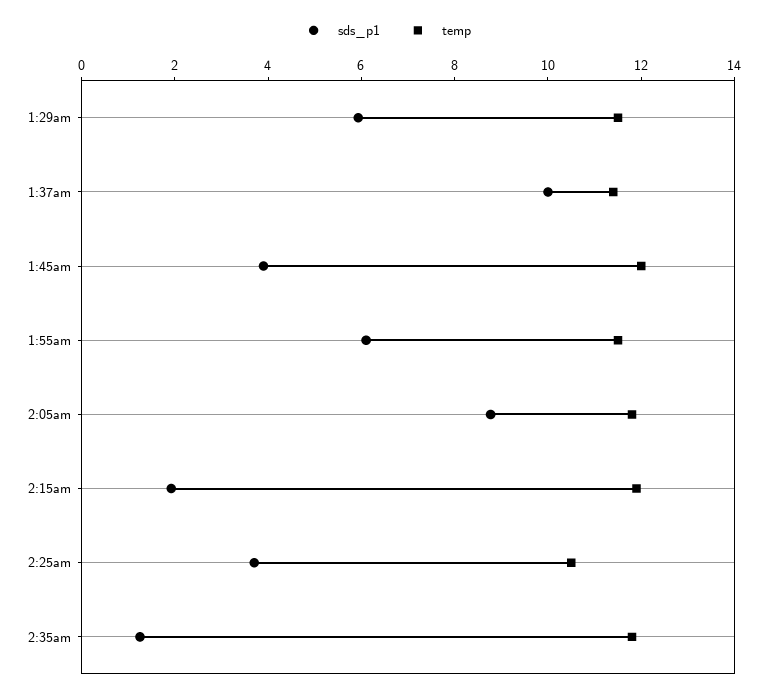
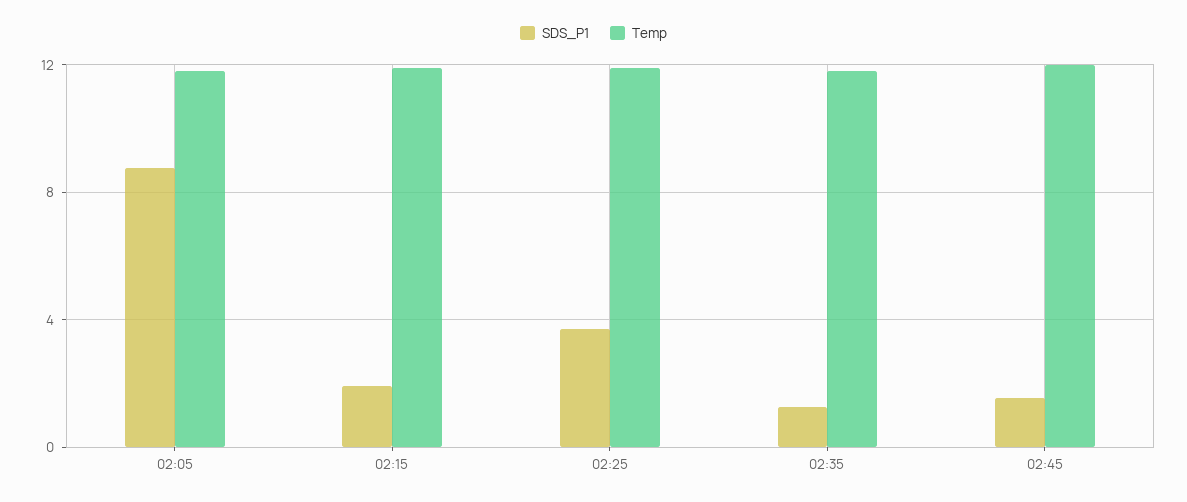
sds_p1, 1:29am: 6 -> none
temp, 1:29am: 11.5 -> none
sds_p1, 1:37am: 10 -> none
temp, 1:37am: 11.5 -> none
sds_p1, 1:45am: 4 -> none
temp, 1:45am: 12 -> none
sds_p1, 1:55am: 6 -> none
temp, 1:55am: 11.5 -> none
temp, 2:25am: 10.5 -> 12
sds_p1, 02:45: none -> 1.5
temp, 02:45: none -> 12

